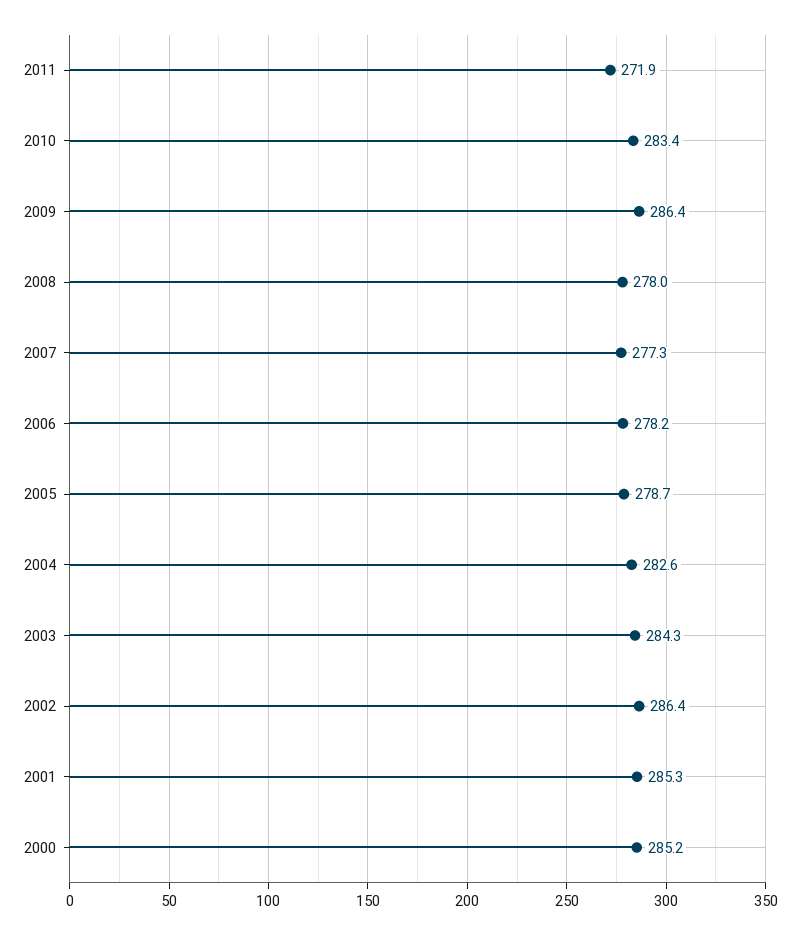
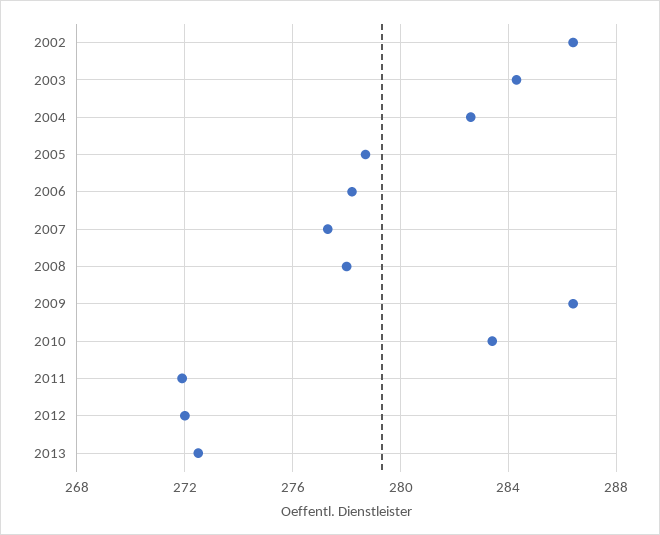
2001: 285.3 -> none
2000: 285.2 -> none
2012: none -> 272
2013: none -> 272.5

